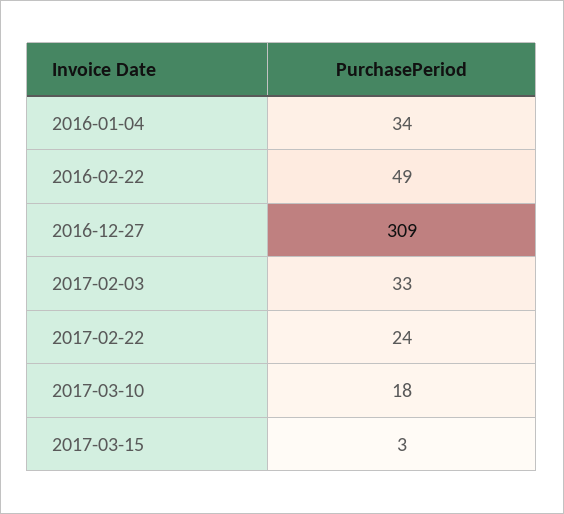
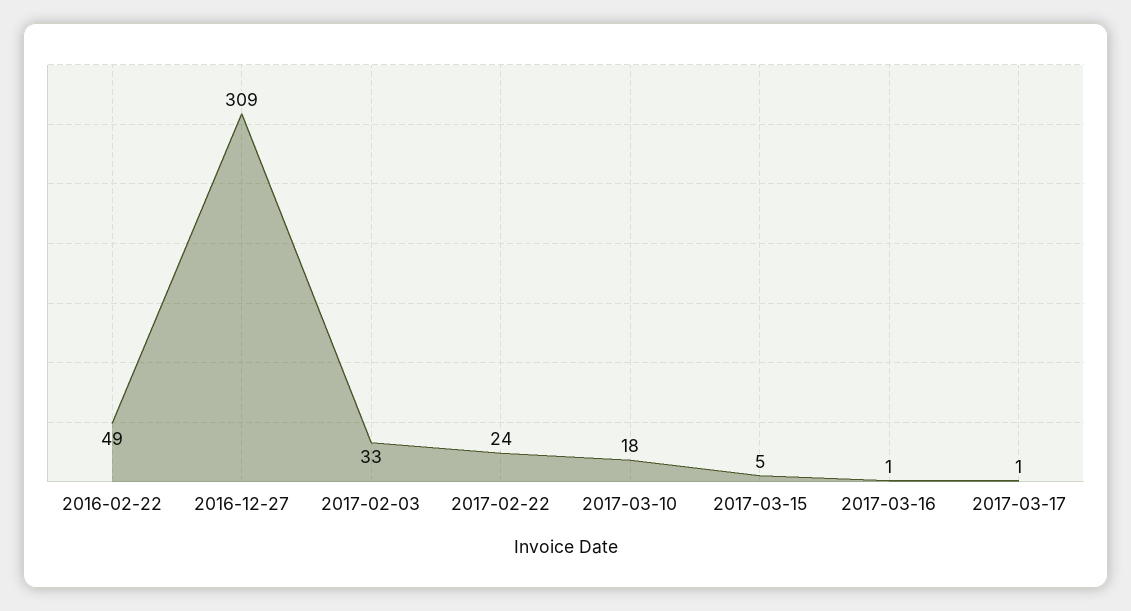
2016-01-04: 34 -> none
2017-03-15: 3 -> 5
2017-03-16: none -> 1
2017-03-17: none -> 1

